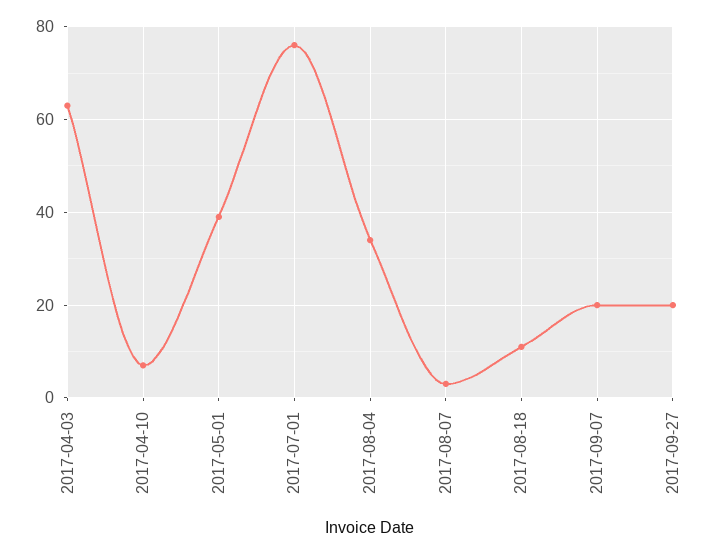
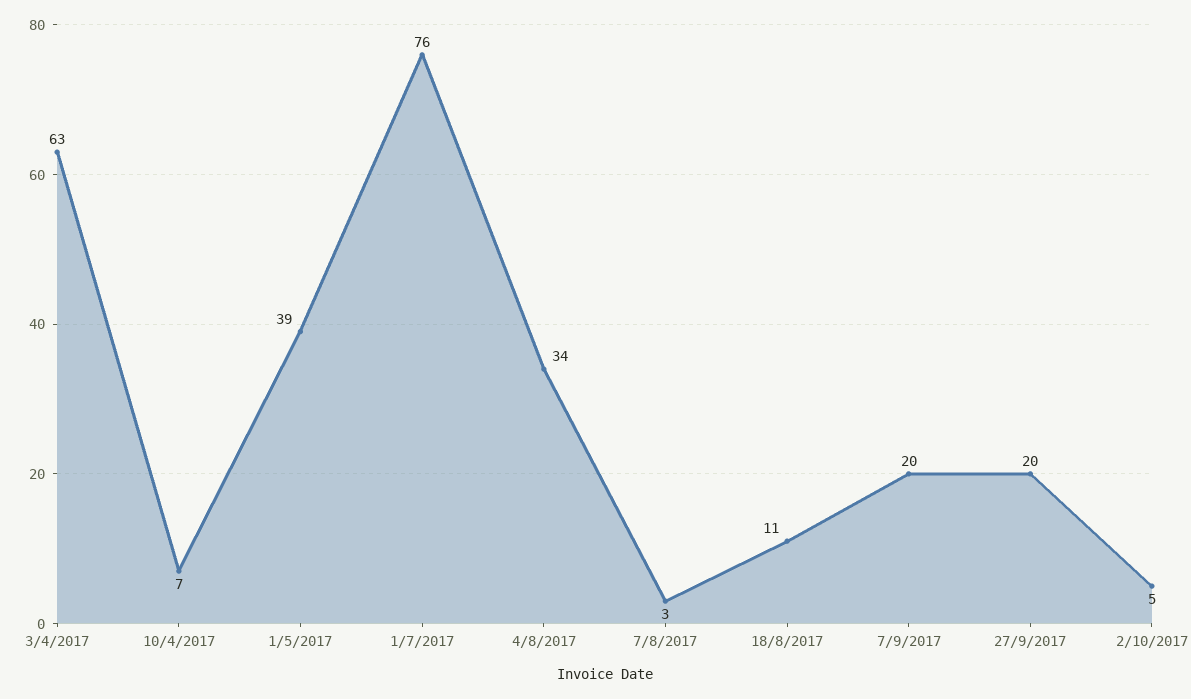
2/10/2017: none -> 5

